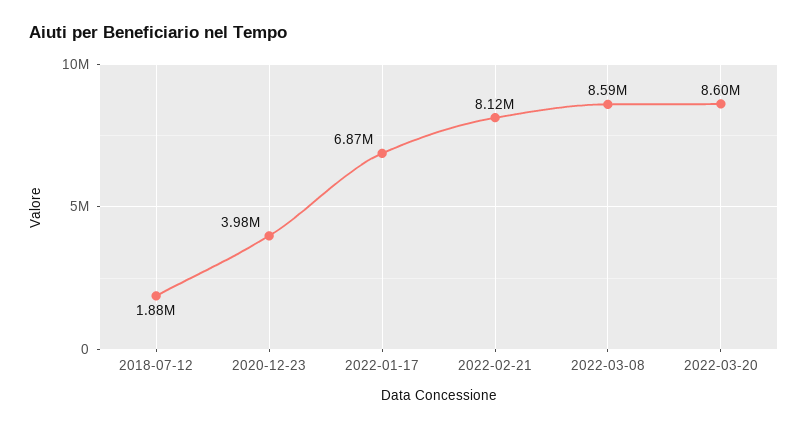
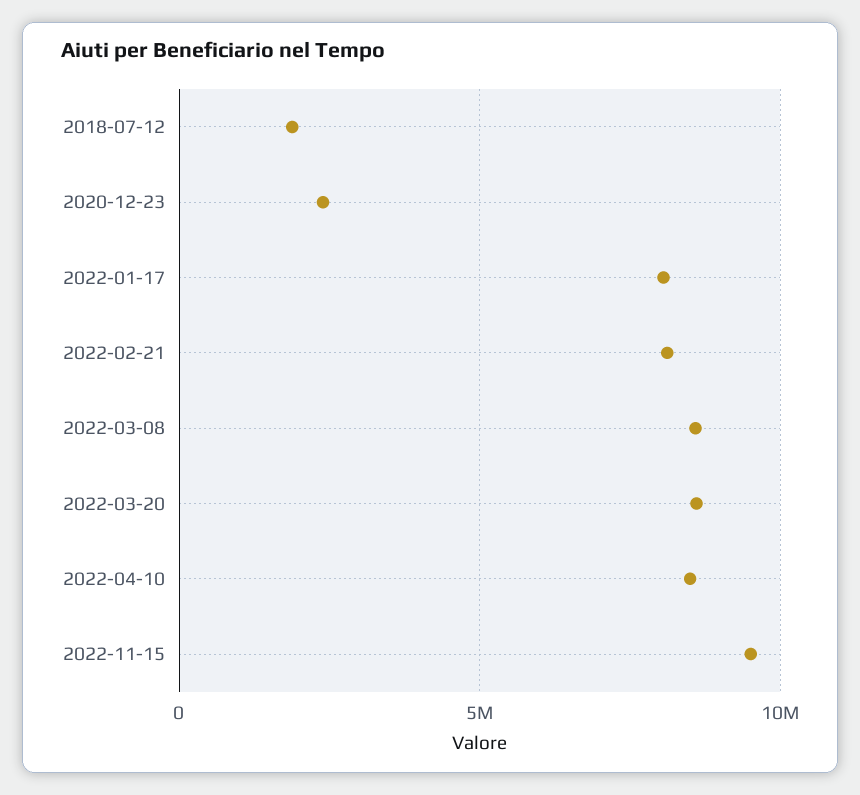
2020-12-23: 3980000 -> 2500000
2022-01-17: 6870000 -> 8000000
2022-04-10: none -> 8500000
2022-11-15: none -> 9500000

